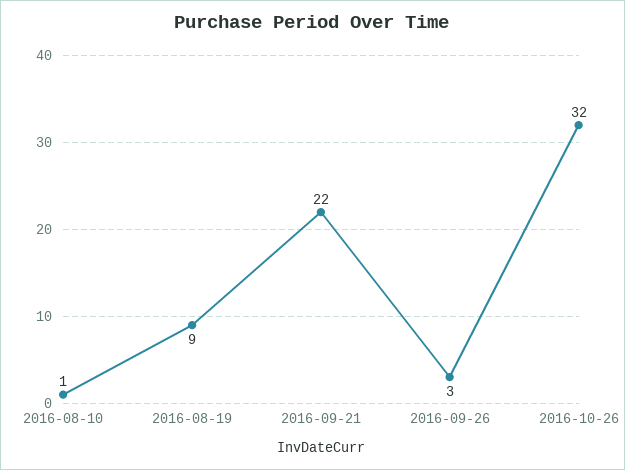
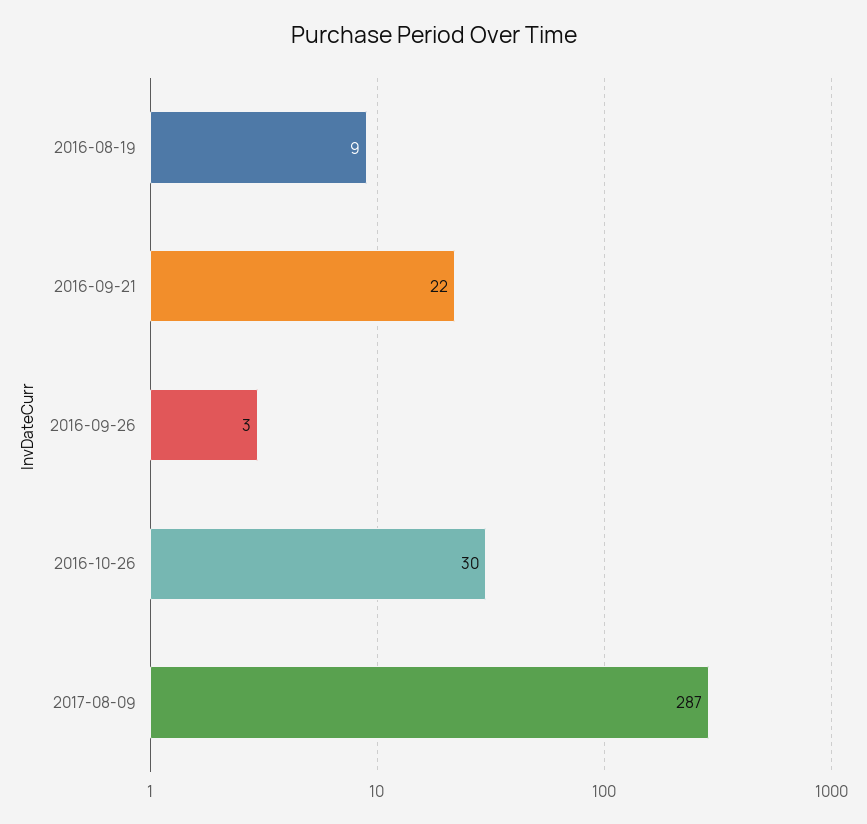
2016-08-10: 1 -> none
2016-10-26: 32 -> 30
2017-08-09: none -> 287

